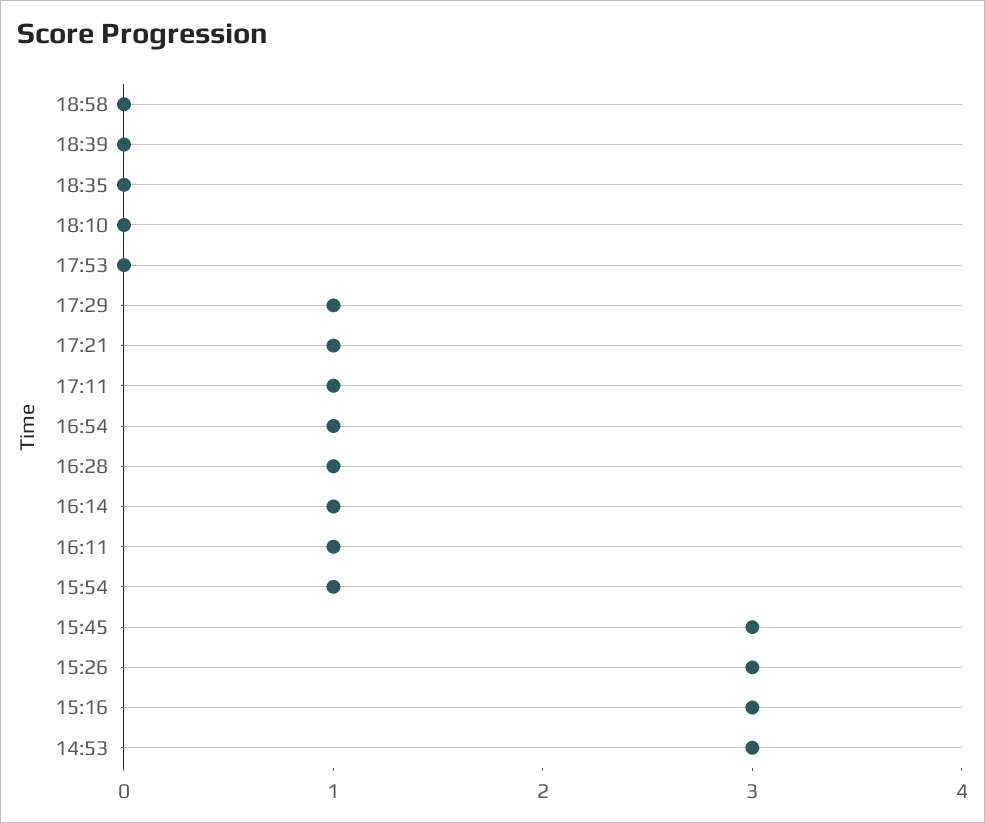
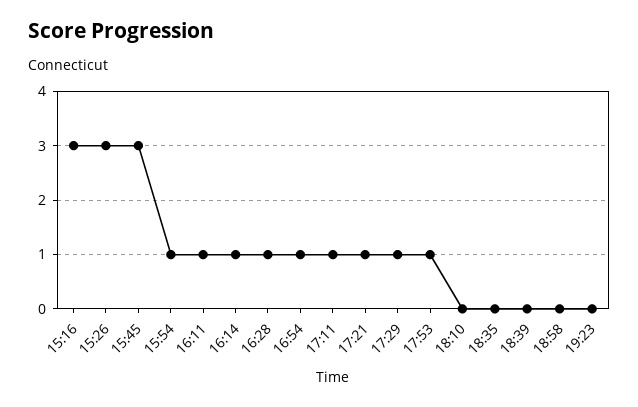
17:53: 0 -> 1
14:53: 3 -> none
19:23: none -> 0

